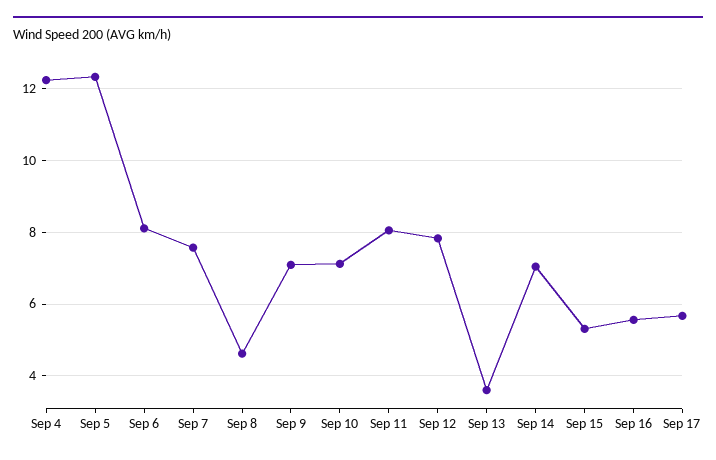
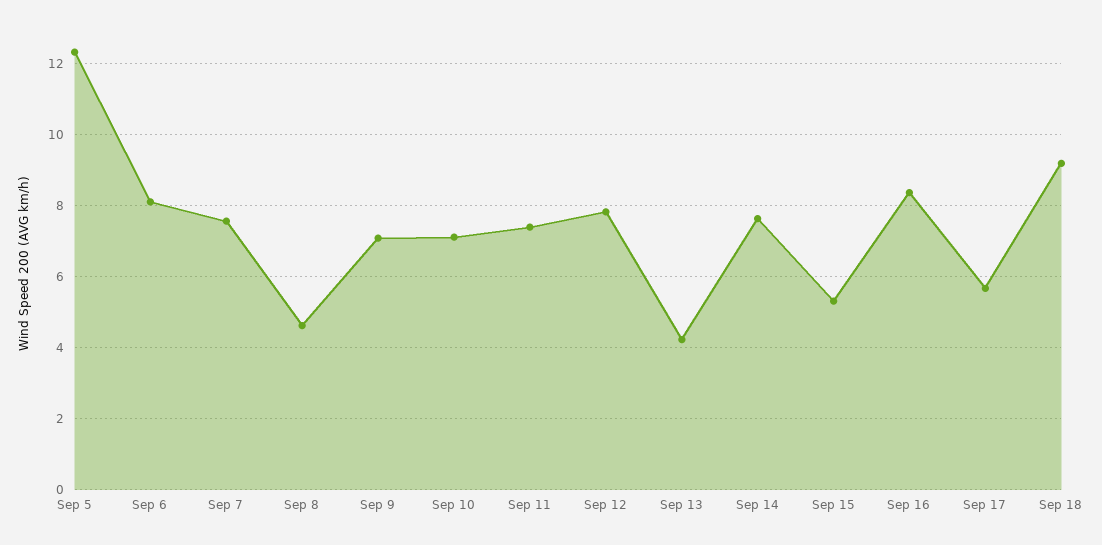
Sep 4: 12.2 -> none
Sep 11: 8 -> 7.4
Sep 13: 3.6 -> 4.2
Sep 14: 7 -> 7.6
Sep 16: 5.6 -> 8.4
Sep 18: none -> 9.2

